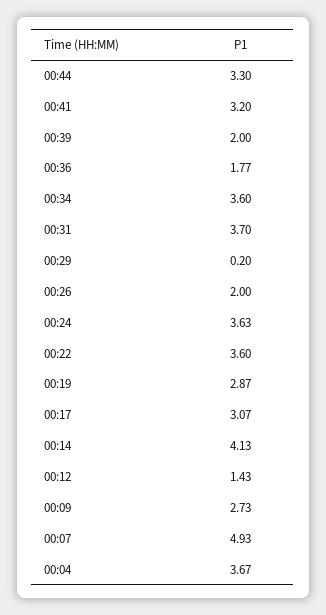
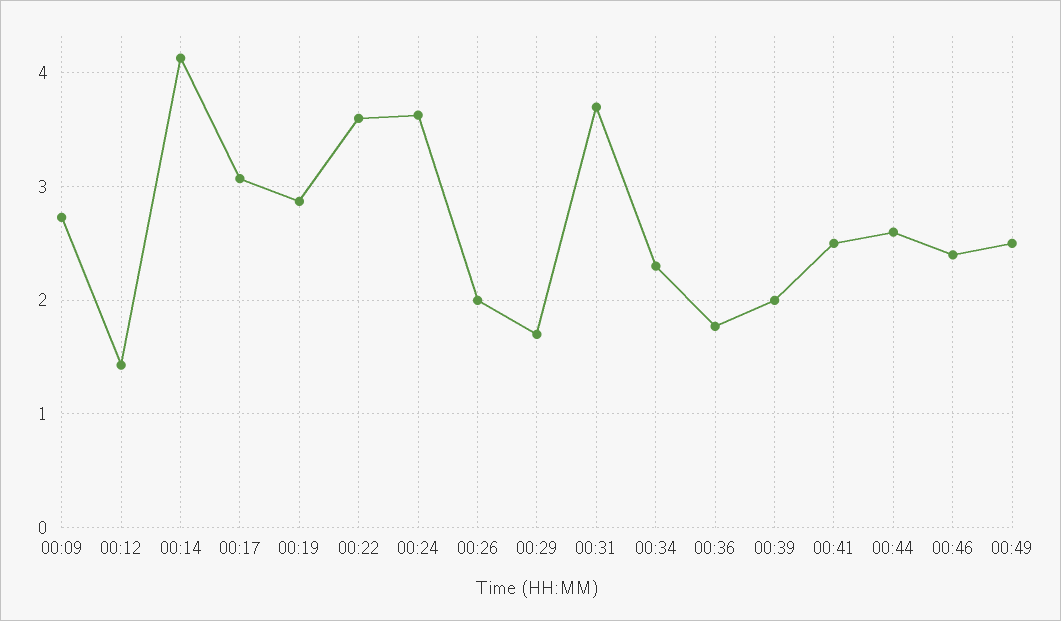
00:44: 3.3 -> 2.6
00:41: 3.2 -> 2.5
00:34: 3.6 -> 2.3
00:29: 0.2 -> 1.7
00:07: 4.93 -> none
00:04: 3.67 -> none
00:46: none -> 2.4
00:49: none -> 2.5

